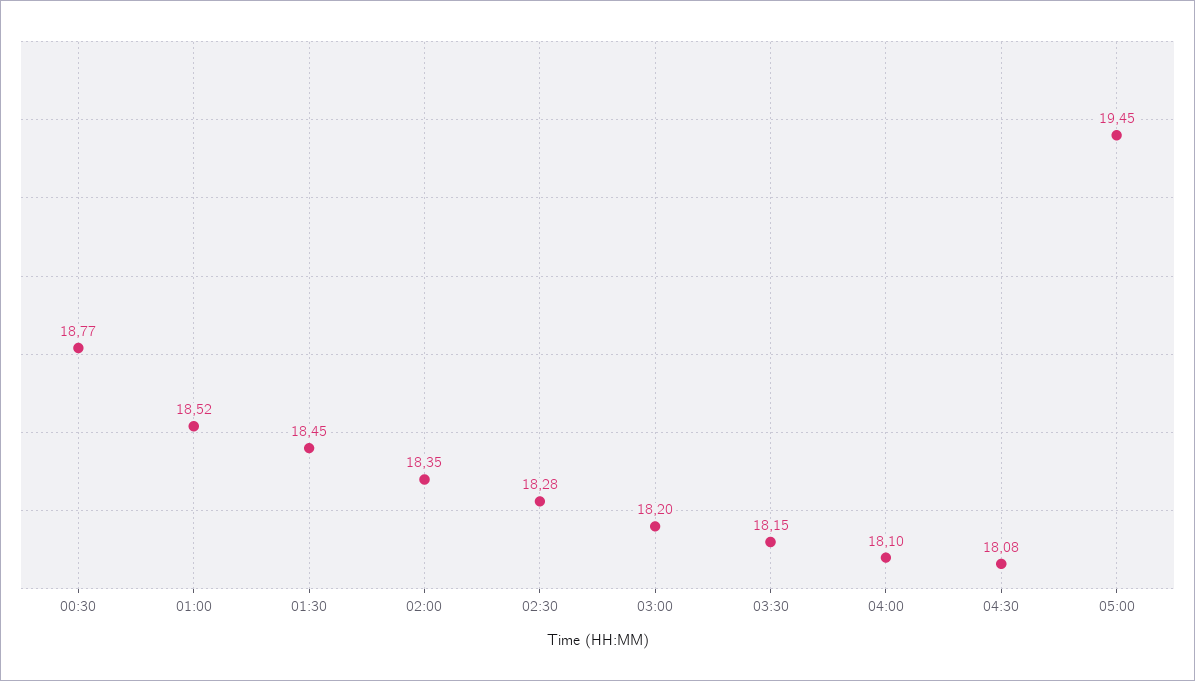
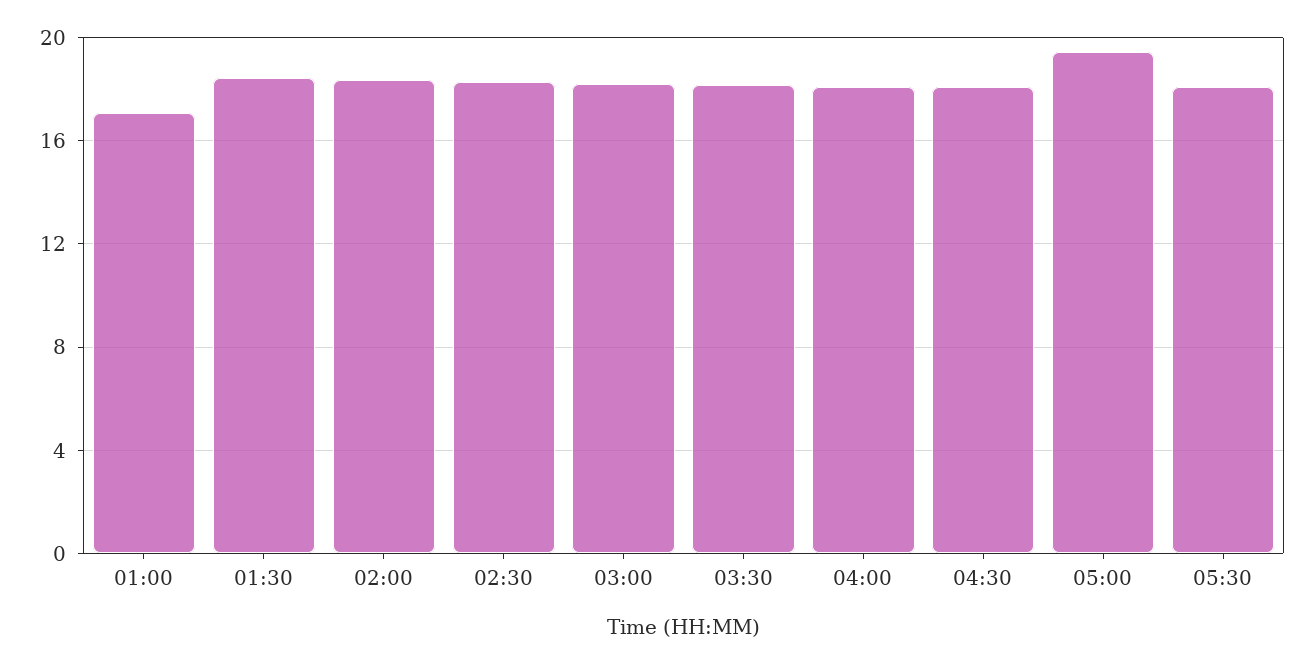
00:30: 18.77 -> none
01:00: 18.52 -> 17
05:30: none -> 18

